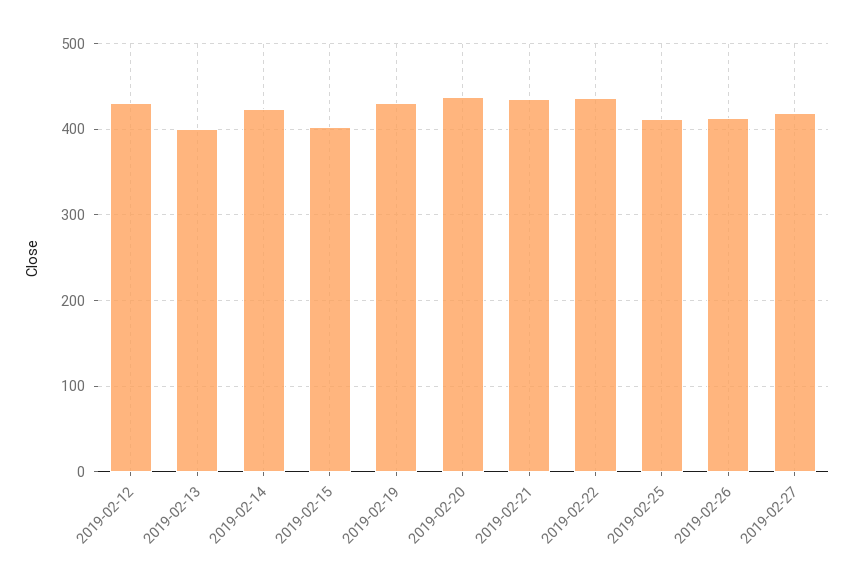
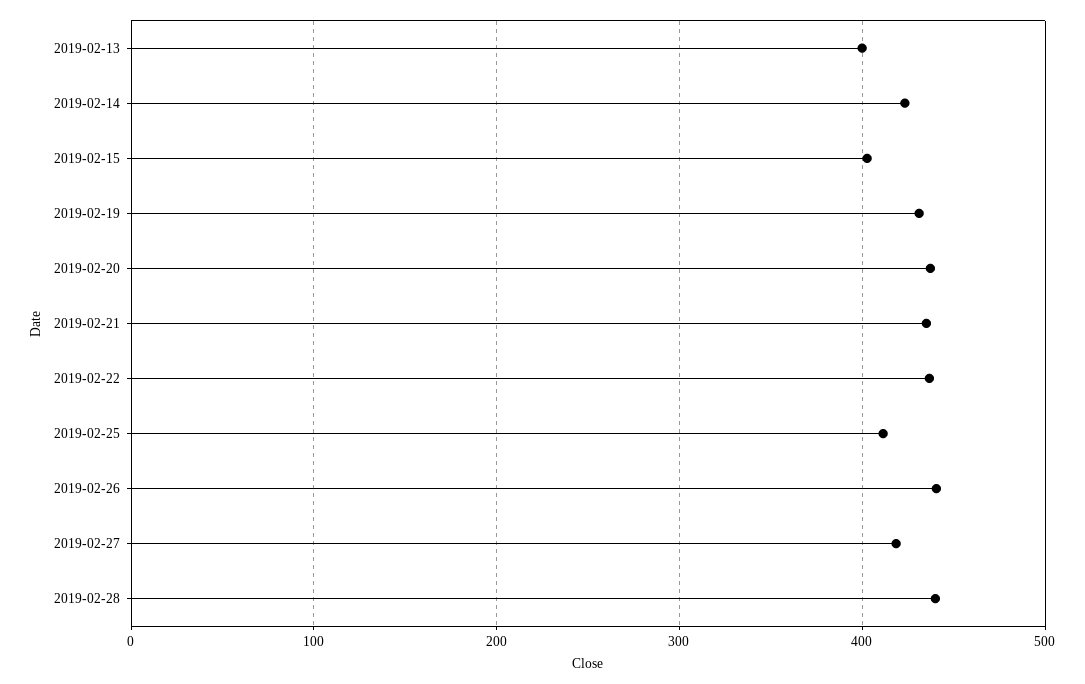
2019-02-12: 430 -> none
2019-02-26: 410 -> 440
2019-02-28: none -> 440

